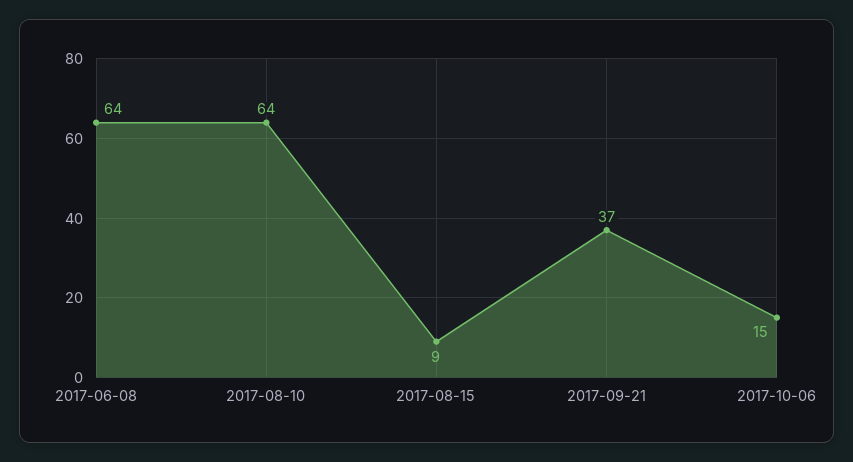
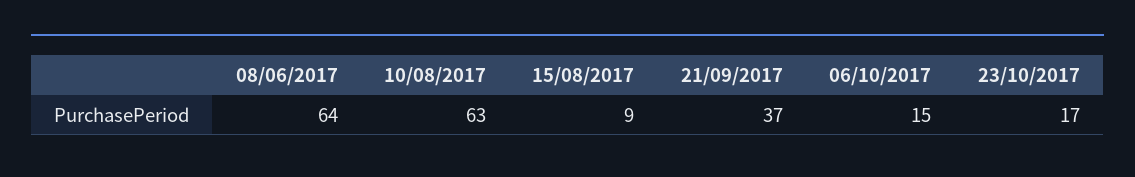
2017-08-10: 64 -> 63
23/10/2017: none -> 17

